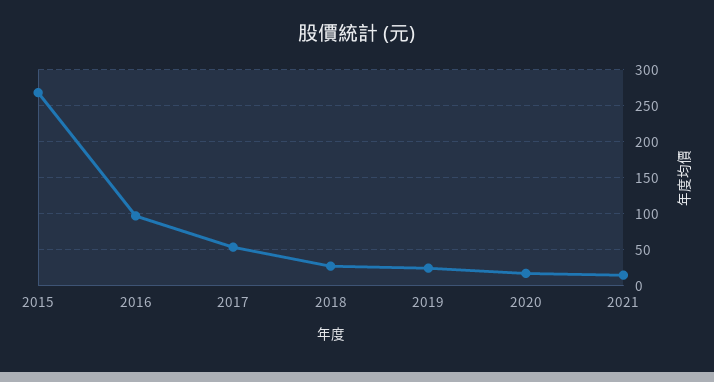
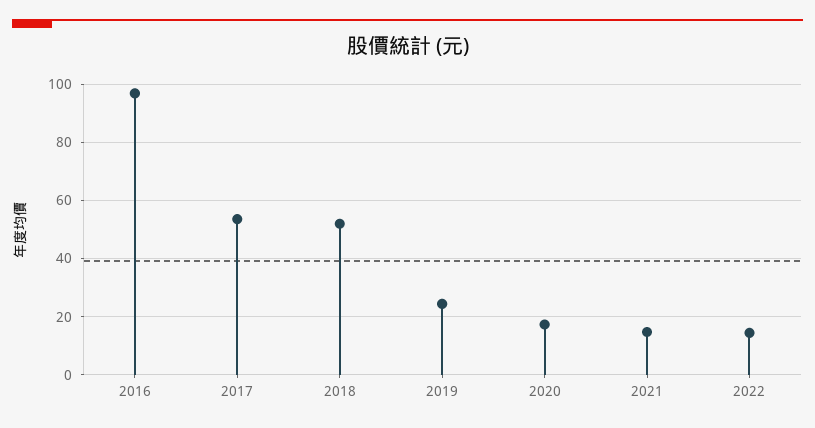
2015: 270 -> none
2018: 30 -> 52.5
2022: none -> 15

